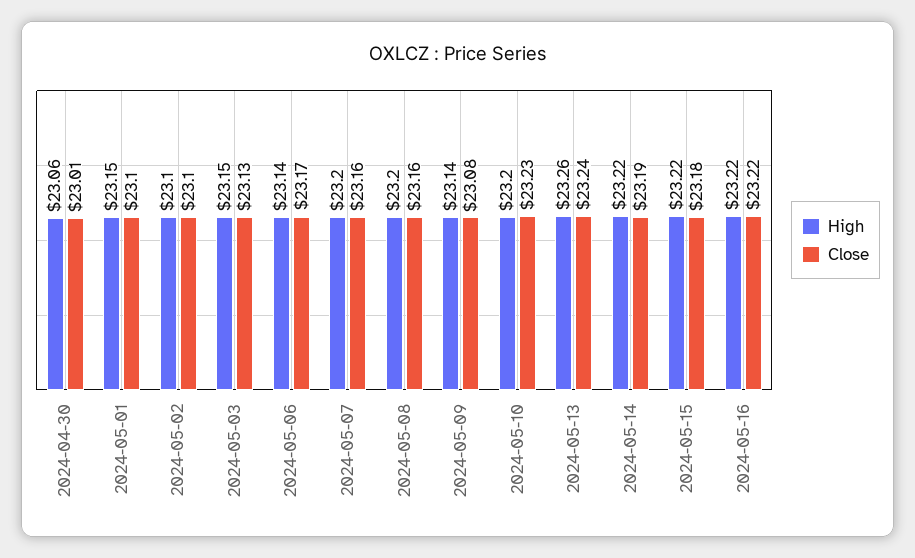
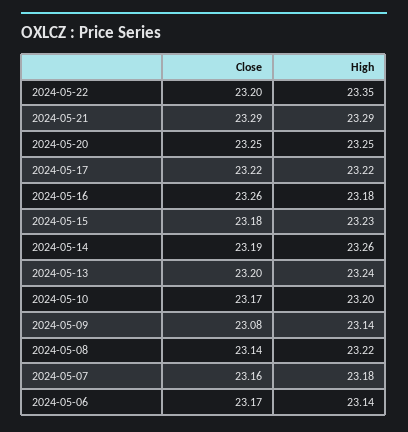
High, 2024-04-30: 23.06 -> none
Close, 2024-04-30: 23.01 -> none
High, 2024-05-01: 23.15 -> none
Close, 2024-05-01: 23.1 -> none
High, 2024-05-02: 23.1 -> none
Close, 2024-05-02: 23.1 -> none
High, 2024-05-03: 23.15 -> none
Close, 2024-05-03: 23.13 -> none
High, 2024-05-07: 23.2 -> 23.18
High, 2024-05-08: 23.2 -> 23.22
Close, 2024-05-08: 23.16 -> 23.14
Close, 2024-05-10: 23.23 -> 23.17
High, 2024-05-13: 23.26 -> 23.24
Close, 2024-05-13: 23.24 -> 23.2
High, 2024-05-14: 23.22 -> 23.26
High, 2024-05-15: 23.22 -> 23.23
High, 2024-05-16: 23.22 -> 23.18
Close, 2024-05-16: 23.22 -> 23.26
Close, 2024-05-22: none -> 23.2
High, 2024-05-22: none -> 23.35
Close, 2024-05-21: none -> 23.29
High, 2024-05-21: none -> 23.29
Close, 2024-05-20: none -> 23.25
High, 2024-05-20: none -> 23.25
Close, 2024-05-17: none -> 23.22
High, 2024-05-17: none -> 23.22

